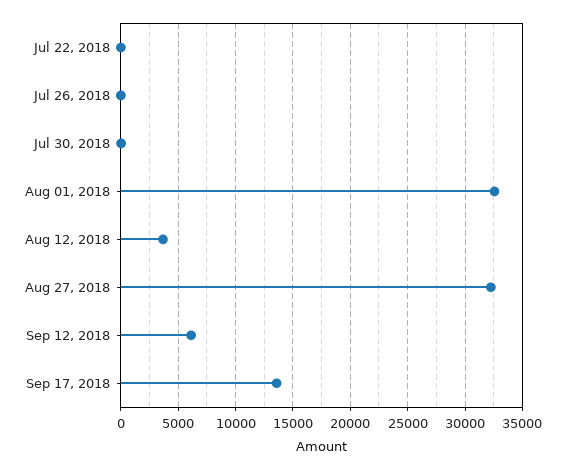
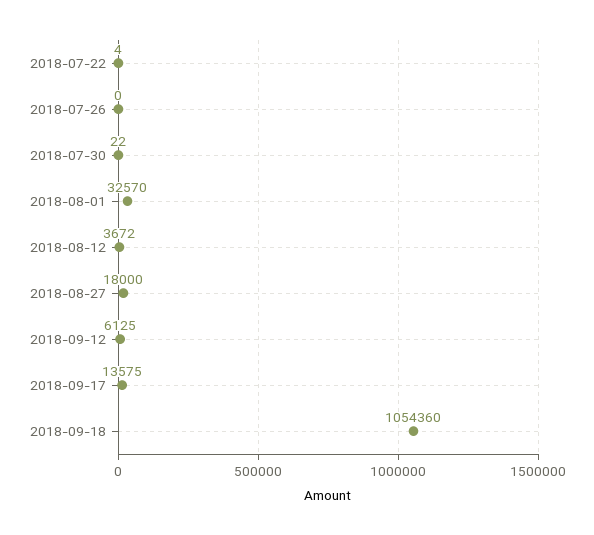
Aug 27, 2018: 32000 -> 18000
2018-09-18: none -> 1054360

